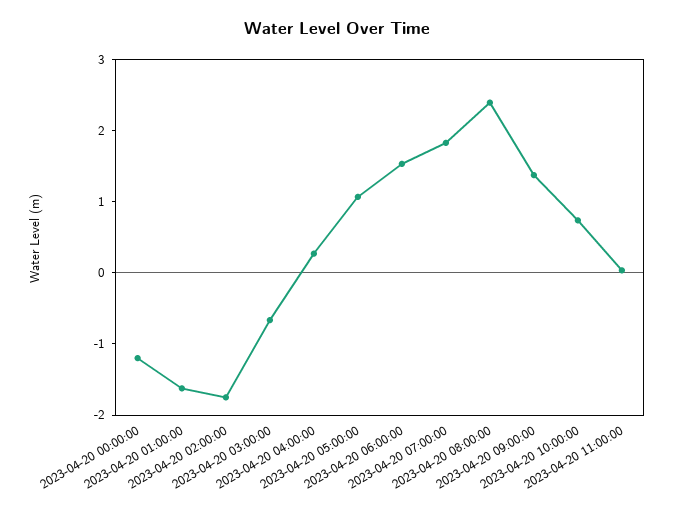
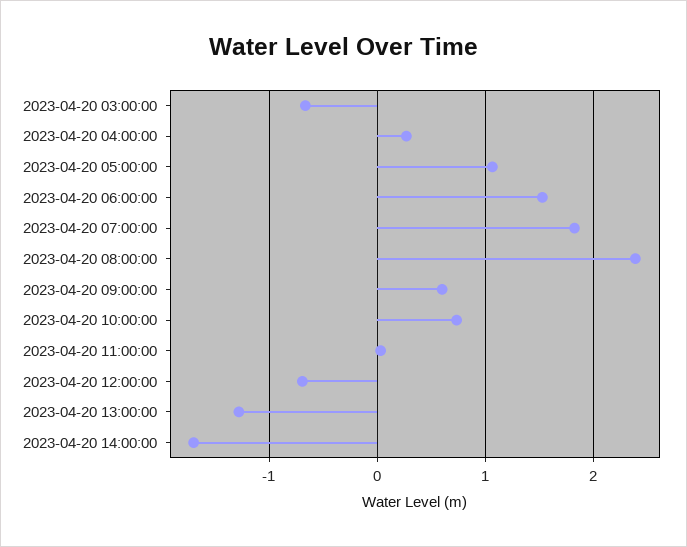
2023-04-20 00:00:00: -1.2 -> none
2023-04-20 01:00:00: -1.6 -> none
2023-04-20 02:00:00: -1.8 -> none
2023-04-20 09:00:00: 1.4 -> 0.6
2023-04-20 12:00:00: none -> -0.7
2023-04-20 13:00:00: none -> -1.3
2023-04-20 14:00:00: none -> -1.7

